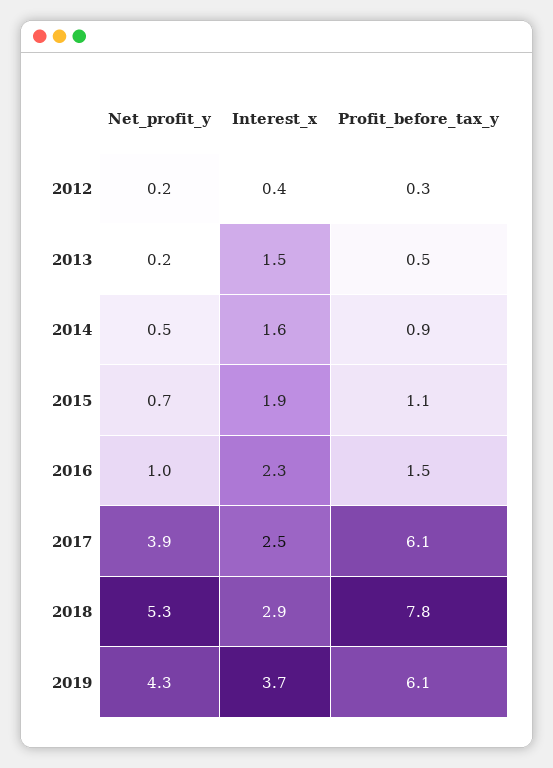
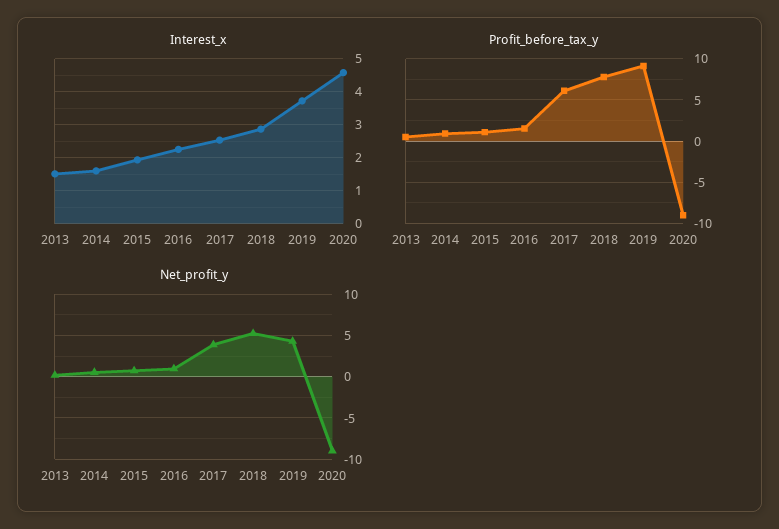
Net_profit_y, 2012: 0.2 -> none
Interest_x, 2012: 0.4 -> none
Profit_before_tax_y, 2012: 0.3 -> none
Profit_before_tax_y, 2019: 6.1 -> 9
Interest_x, 2020: none -> 4.6
Profit_before_tax_y, 2020: none -> -9
Net_profit_y, 2020: none -> -9

